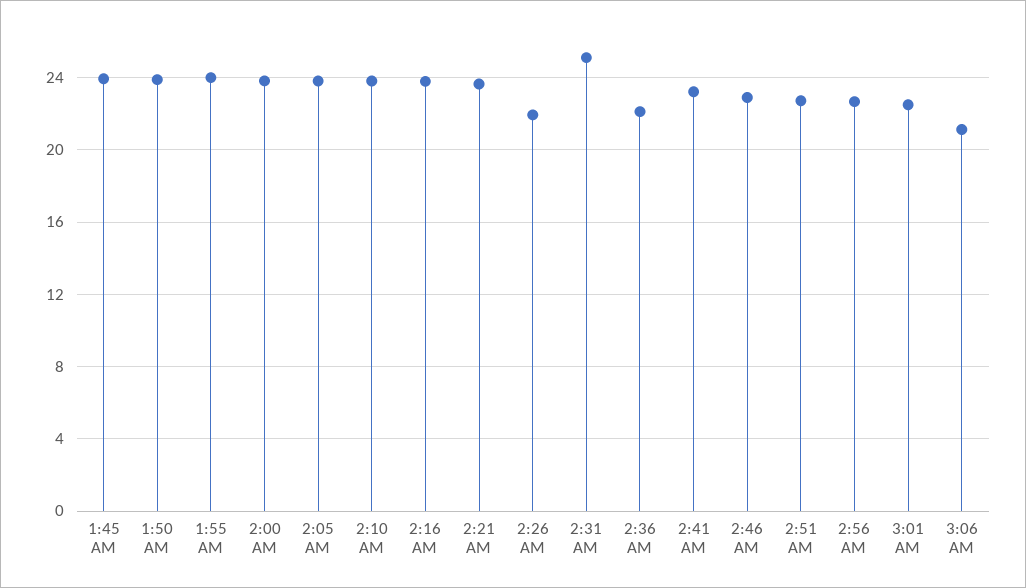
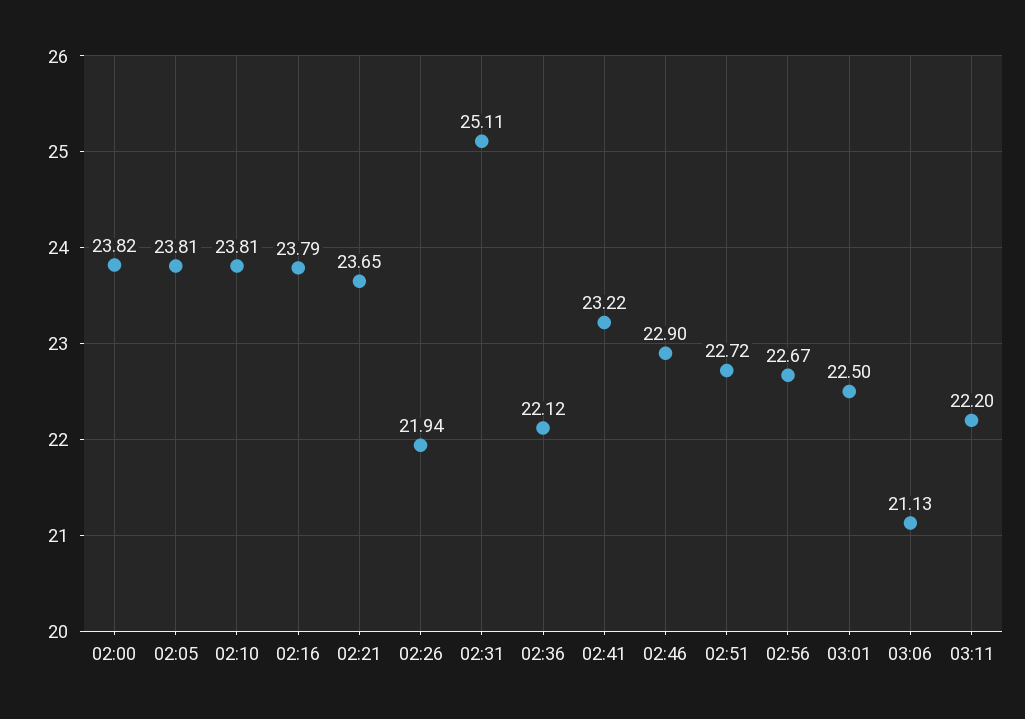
1:45 AM: 24 -> none
1:50 AM: 24 -> none
1:55 AM: 24 -> none
03:11: none -> 22.2

